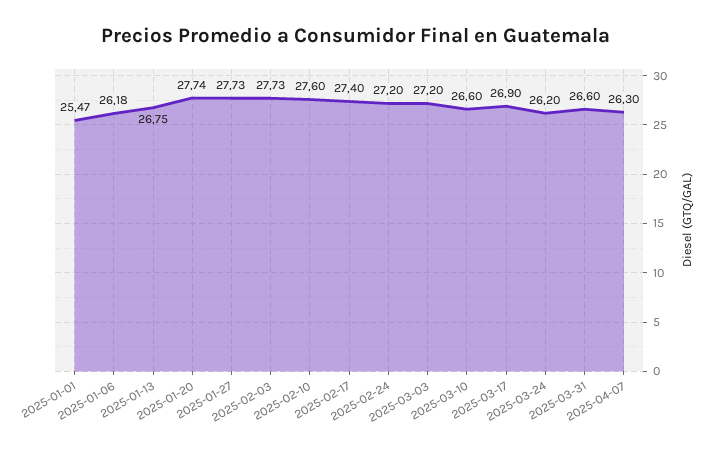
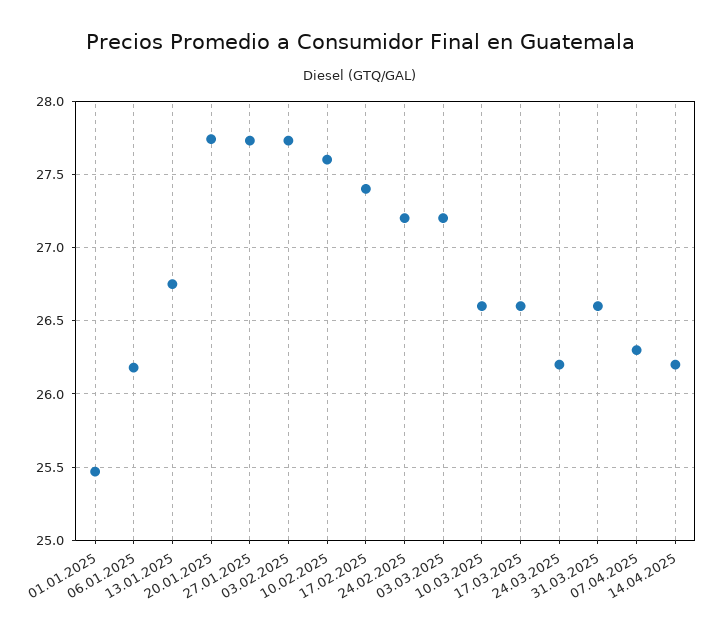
2025-03-17: 26.9 -> 26.6
14.04.2025: none -> 26.2

